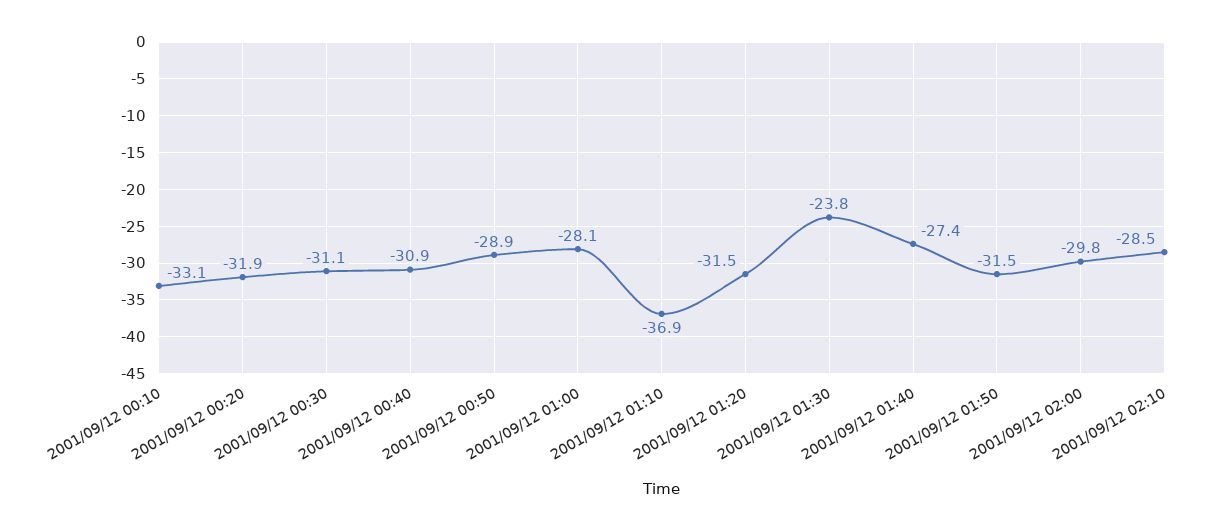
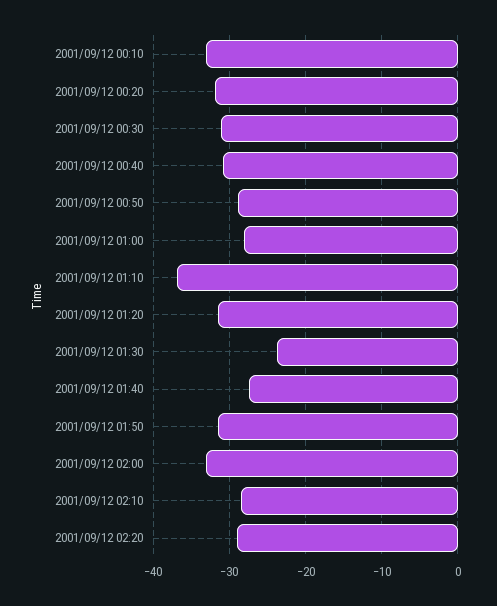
2001/09/12 02:00: -29.8 -> -33
2001/09/12 02:20: none -> -29

